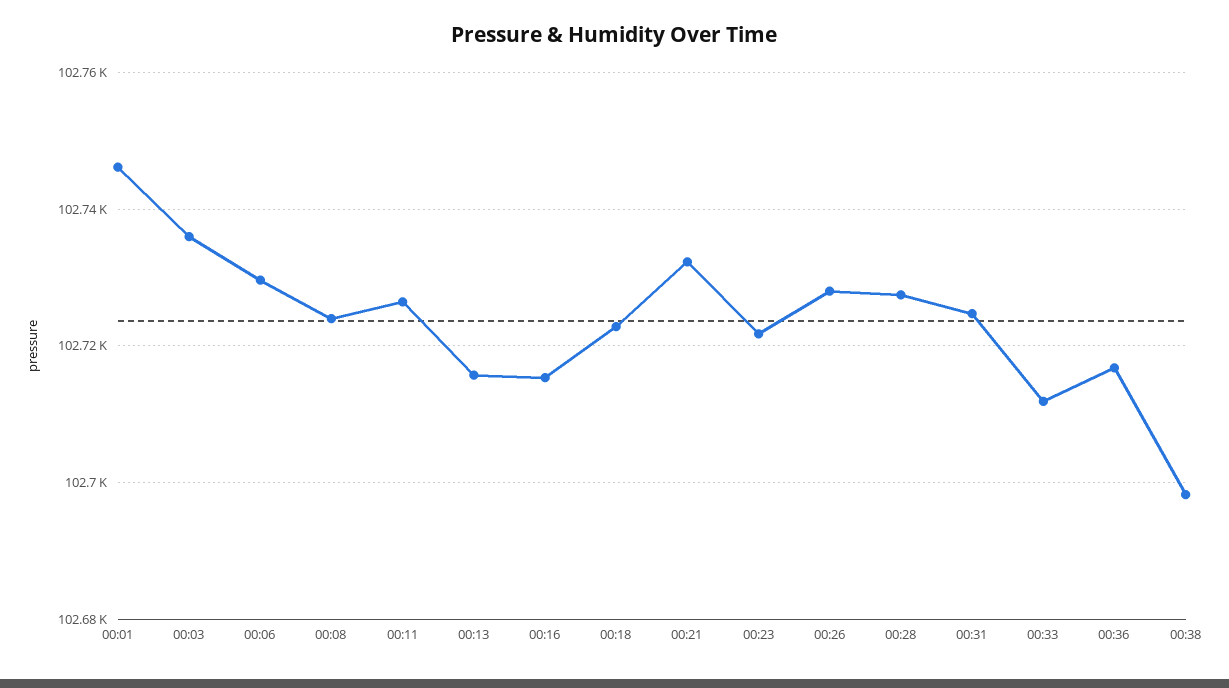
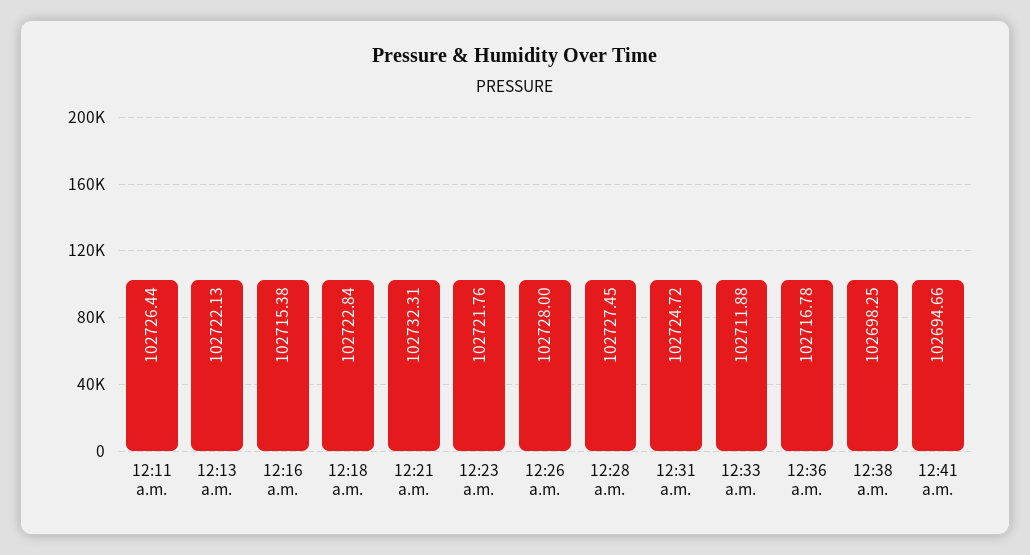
00:01: 102746 -> none
00:03: 102736 -> none
00:06: 102730 -> none
00:08: 102724 -> none
00:13: 102716 -> 102722.13
12:41 a.m.: none -> 102694.66

